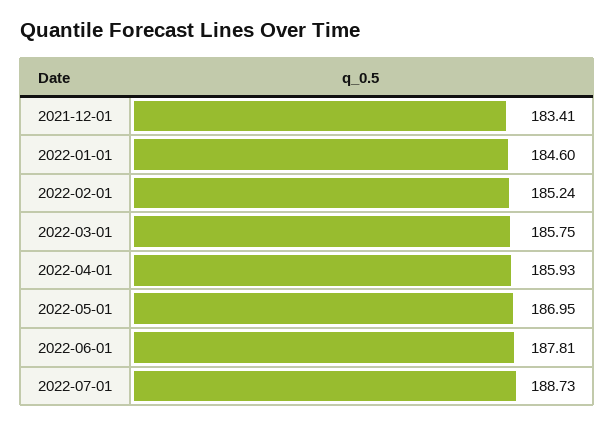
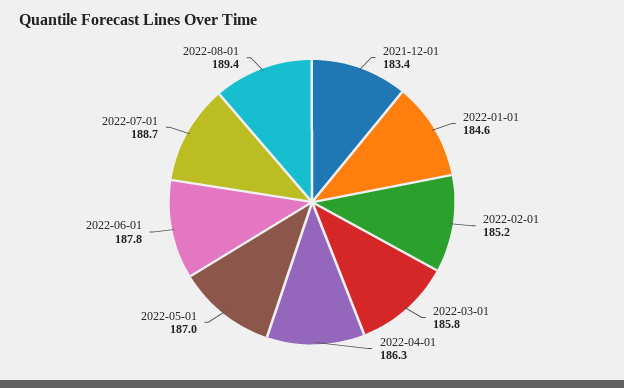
2022-04-01: 185.93 -> 186.3
2022-08-01: none -> 189.4

